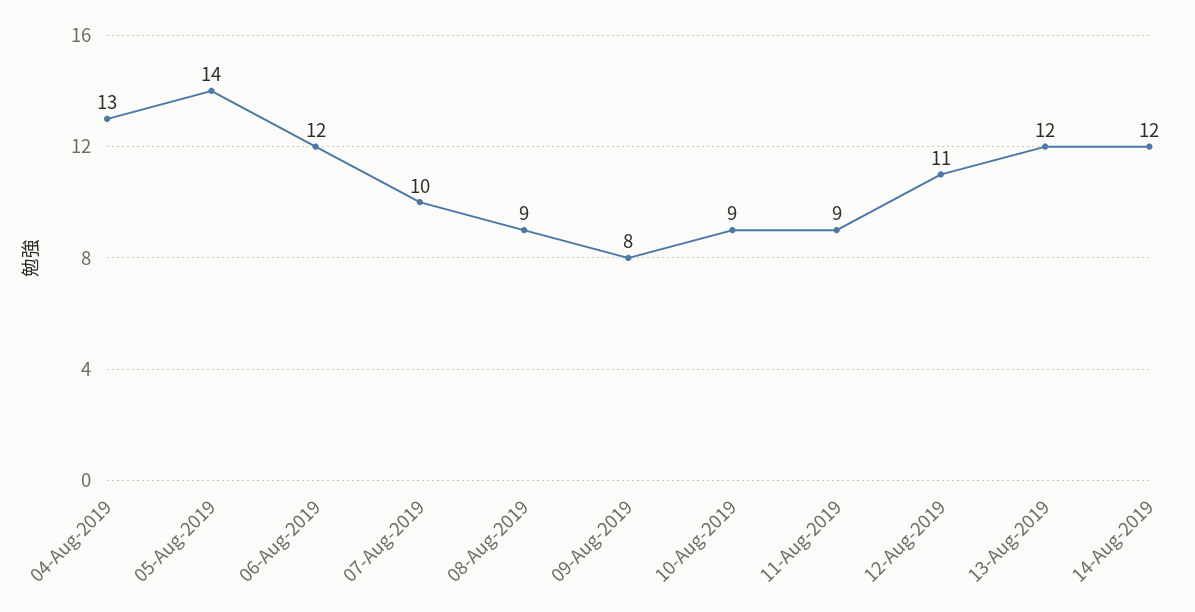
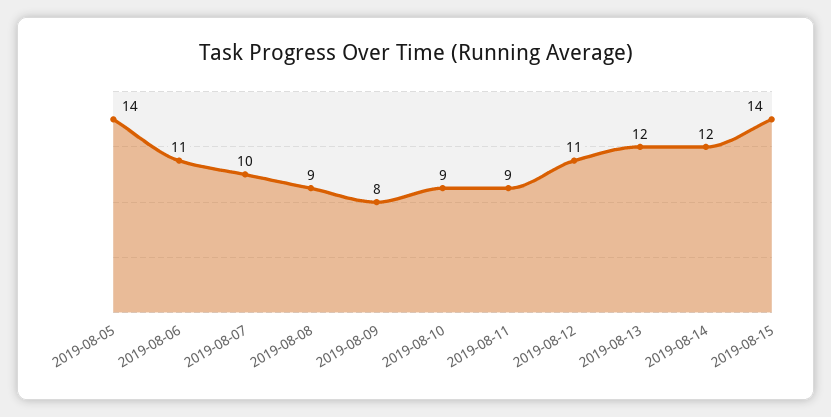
04-Aug-2019: 13 -> none
06-Aug-2019: 12 -> 11
2019-08-15: none -> 14

